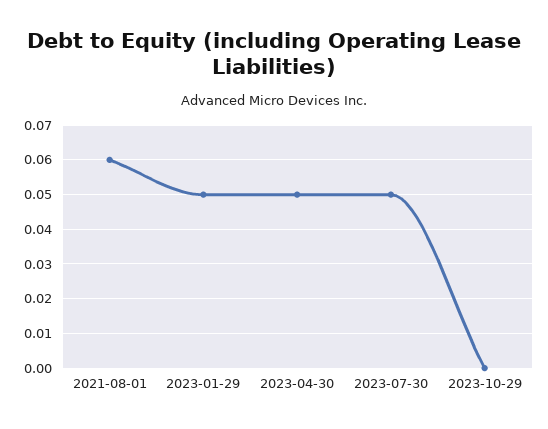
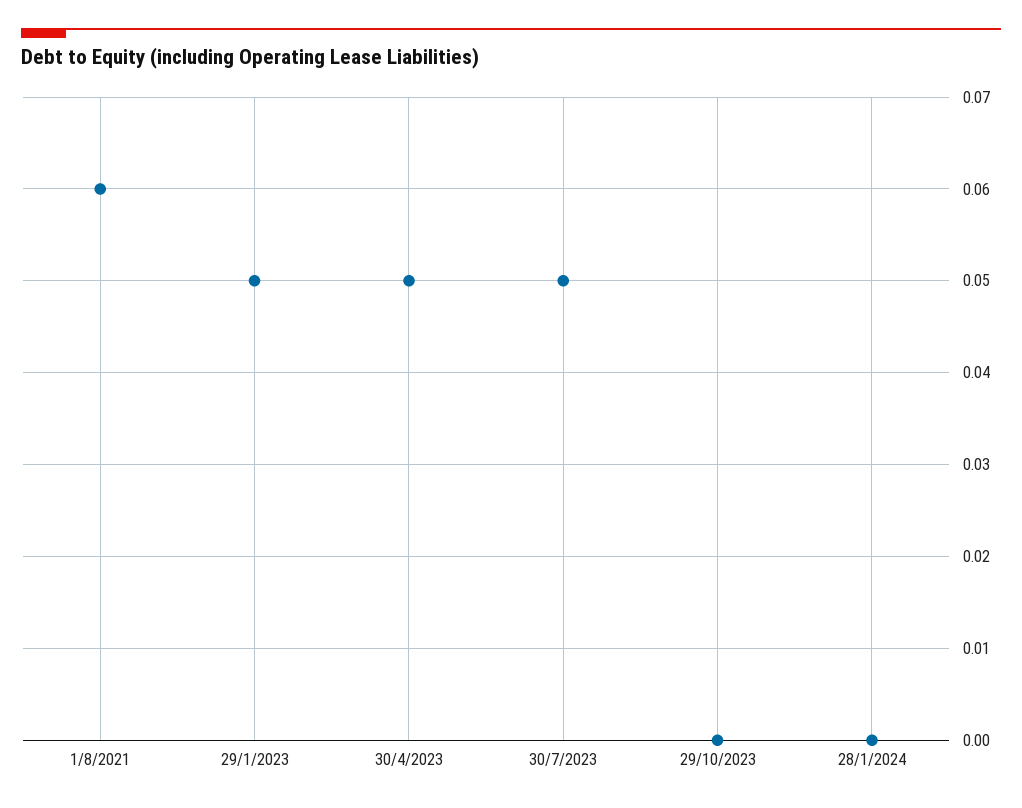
28/1/2024: none -> 0

